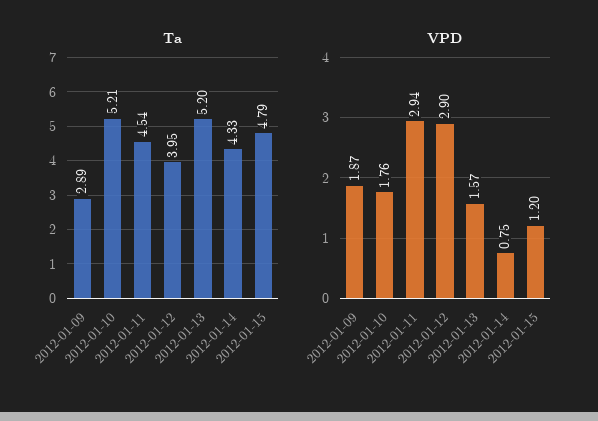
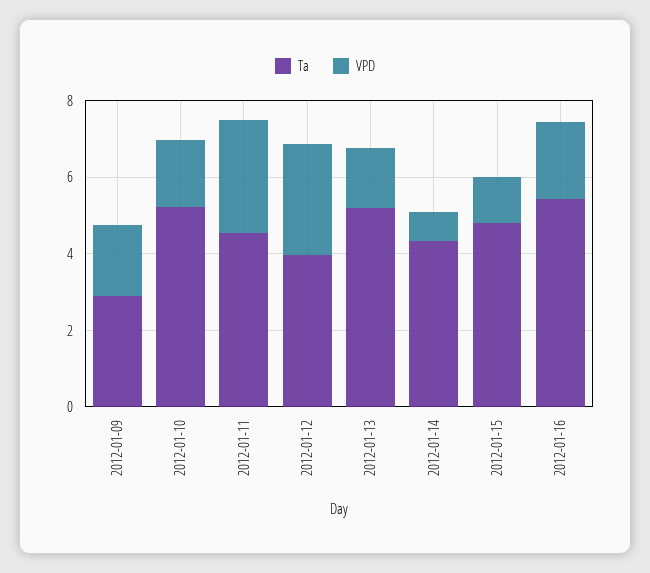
Ta, 2012-01-16: none -> 5.5
VPD, 2012-01-16: none -> 2

